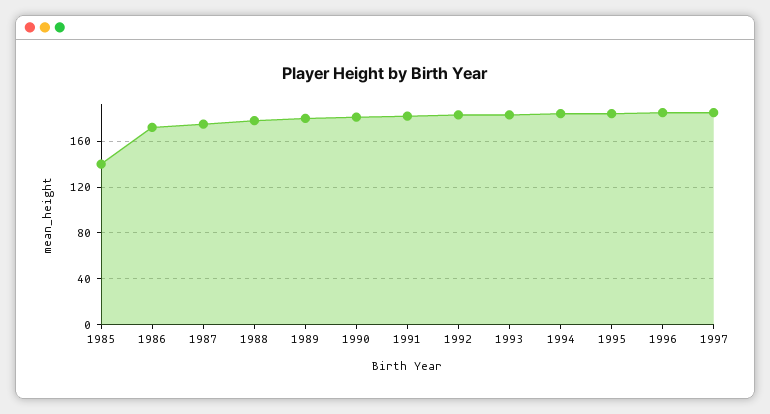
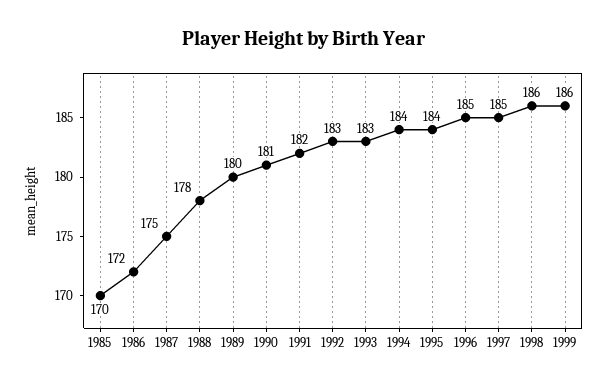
1985: 140 -> 170
1998: none -> 186
1999: none -> 186

